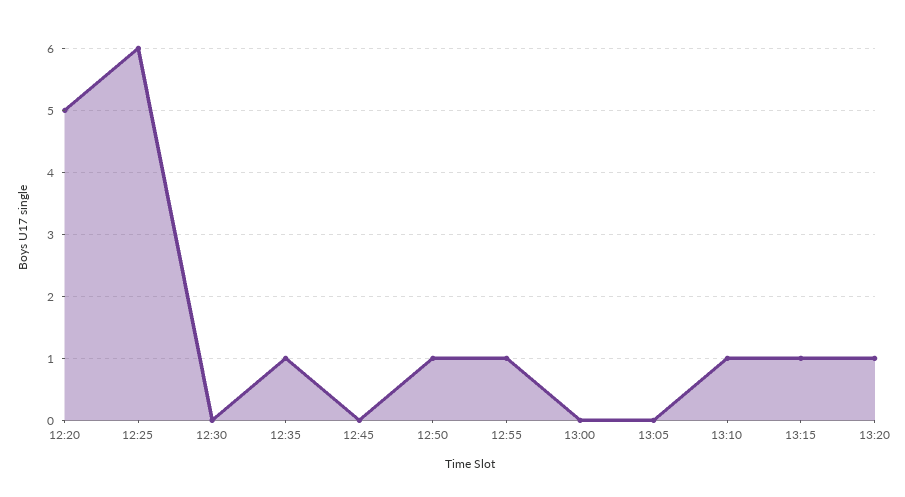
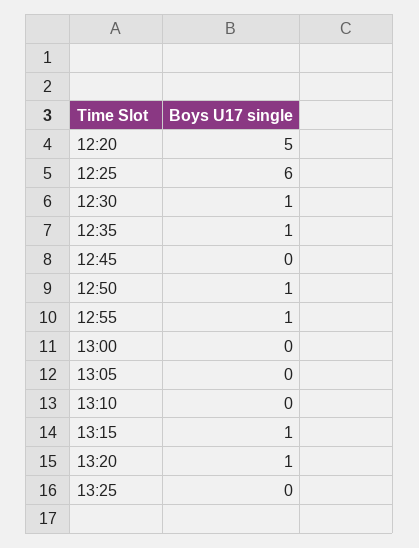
12:30: 0 -> 1
13:10: 1 -> 0
13:25: none -> 0

